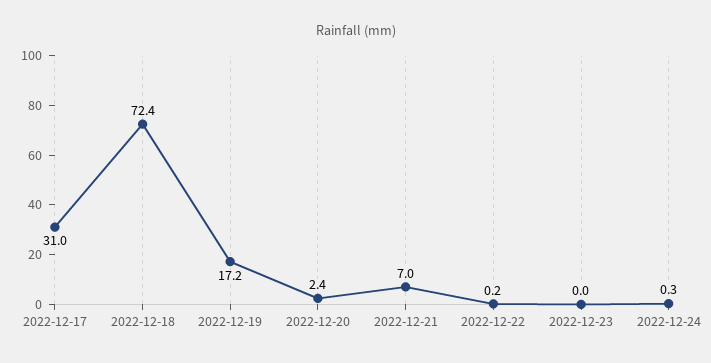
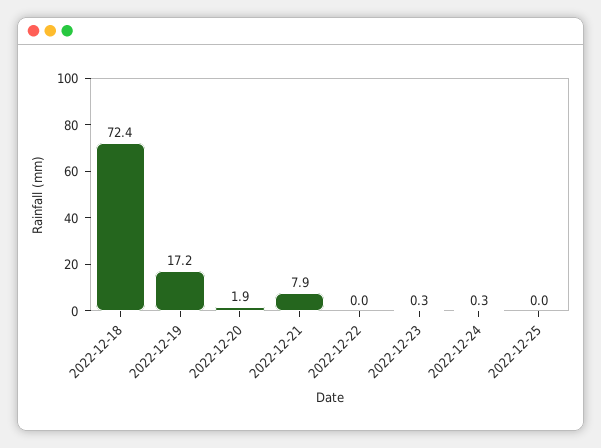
2022-12-17: 31 -> none
2022-12-20: 2.4 -> 1.9
2022-12-21: 7 -> 7.9
2022-12-22: 0.2 -> 0
2022-12-23: 0 -> 0.3
2022-12-25: none -> 0

